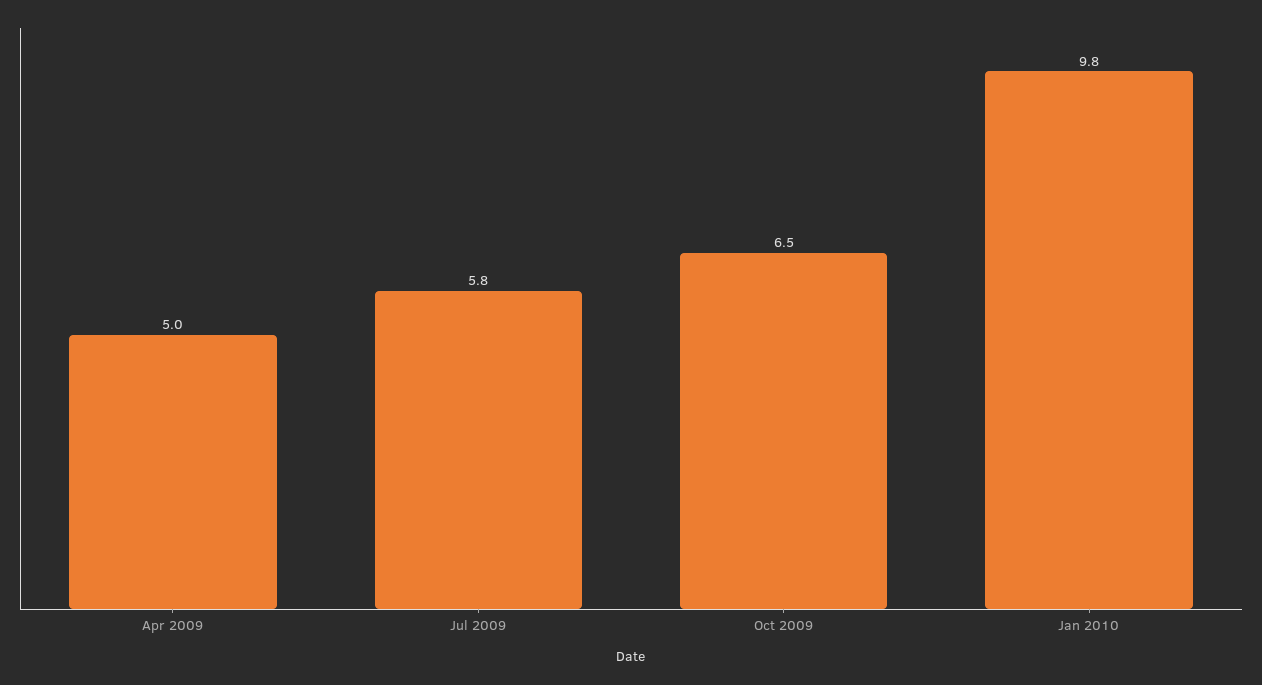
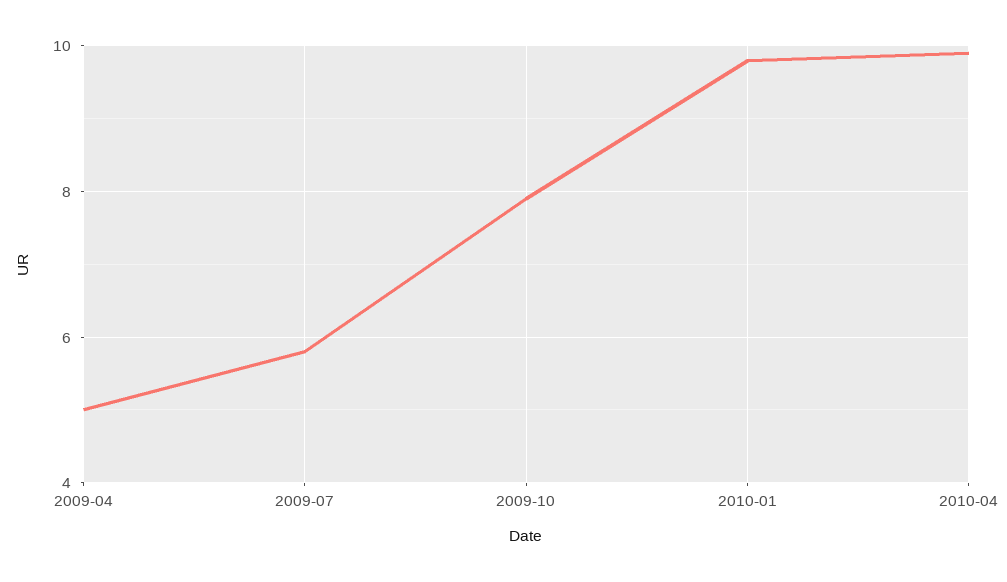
Oct 2009: 6.5 -> 8
2010-04: none -> 10

